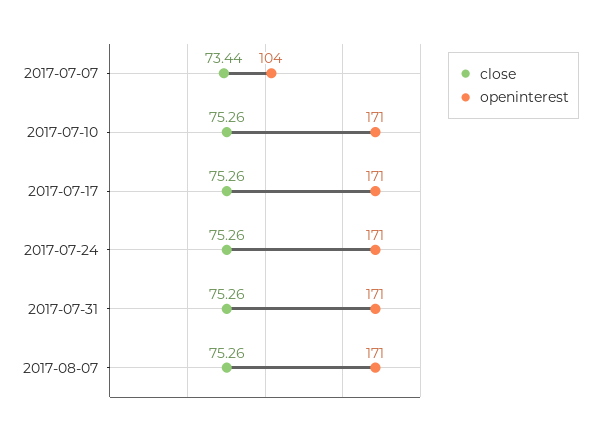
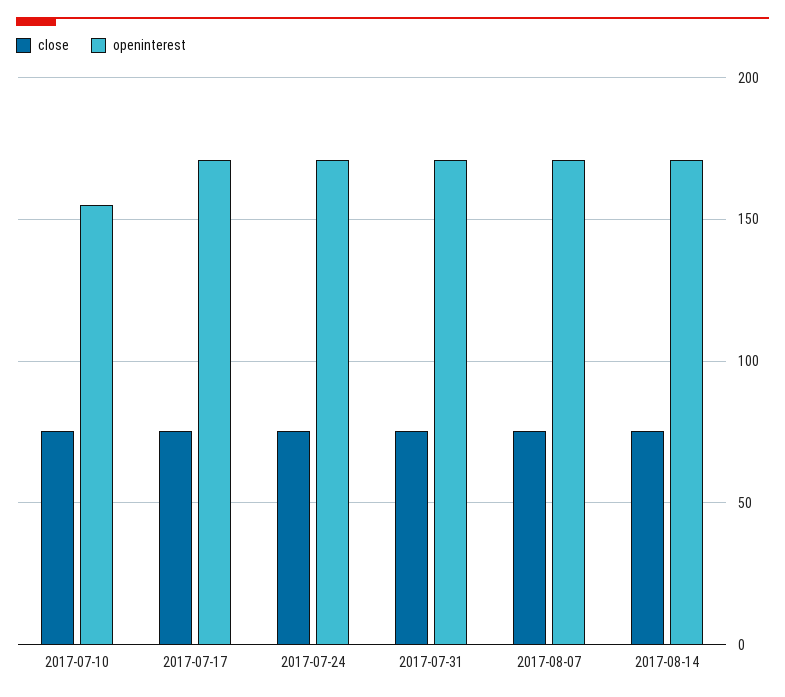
close, 2017-07-07: 73.44 -> none
openinterest, 2017-07-07: 104 -> none
openinterest, 2017-07-10: 171 -> 155
close, 2017-08-14: none -> 75
openinterest, 2017-08-14: none -> 170

